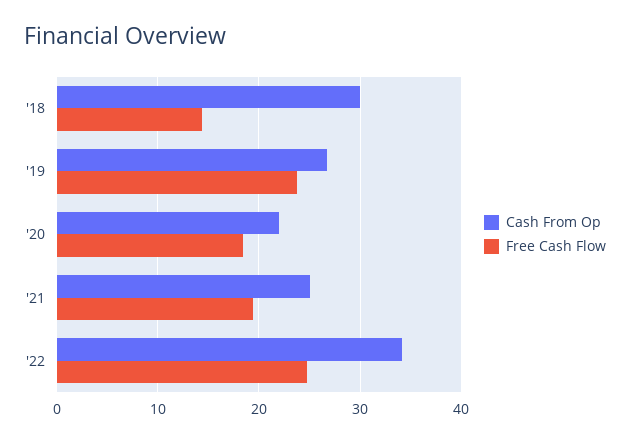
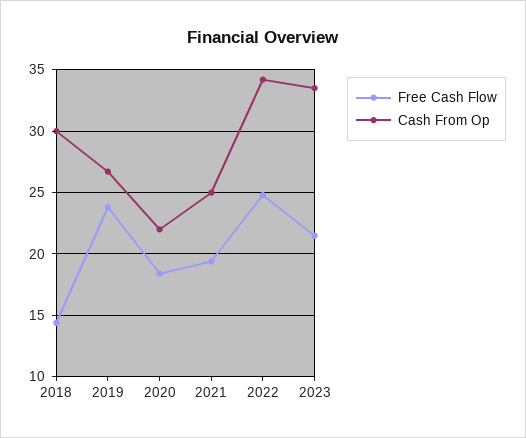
Free Cash Flow, 2023: none -> 21.5
Cash From Op, 2023: none -> 33.5

